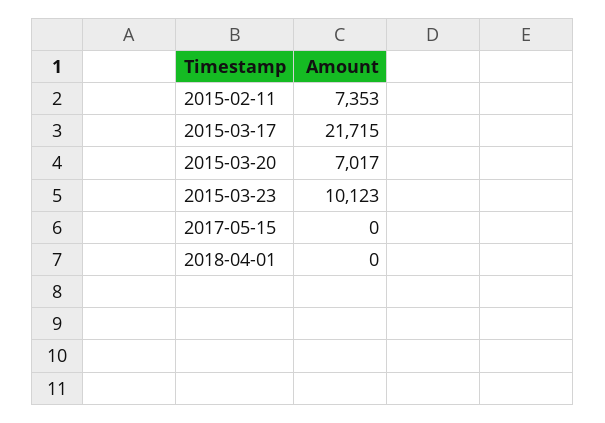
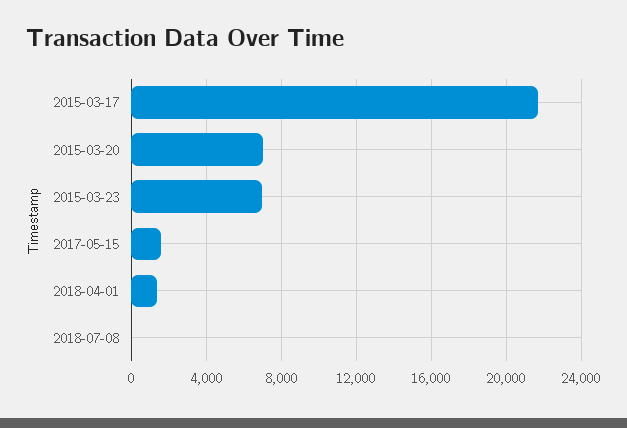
2015-02-11: 7353 -> none
2015-03-23: 10123 -> 7000
2017-05-15: 0 -> 1500
2018-04-01: 0 -> 1500
2018-07-08: none -> 0

